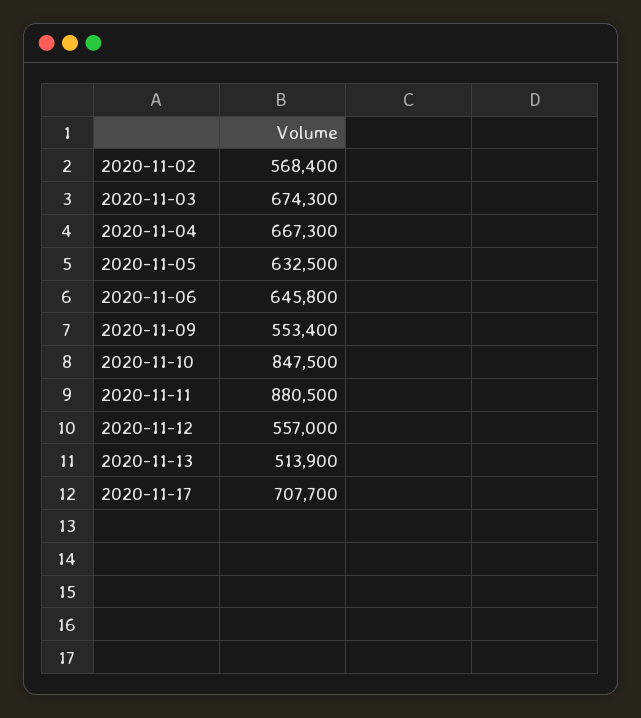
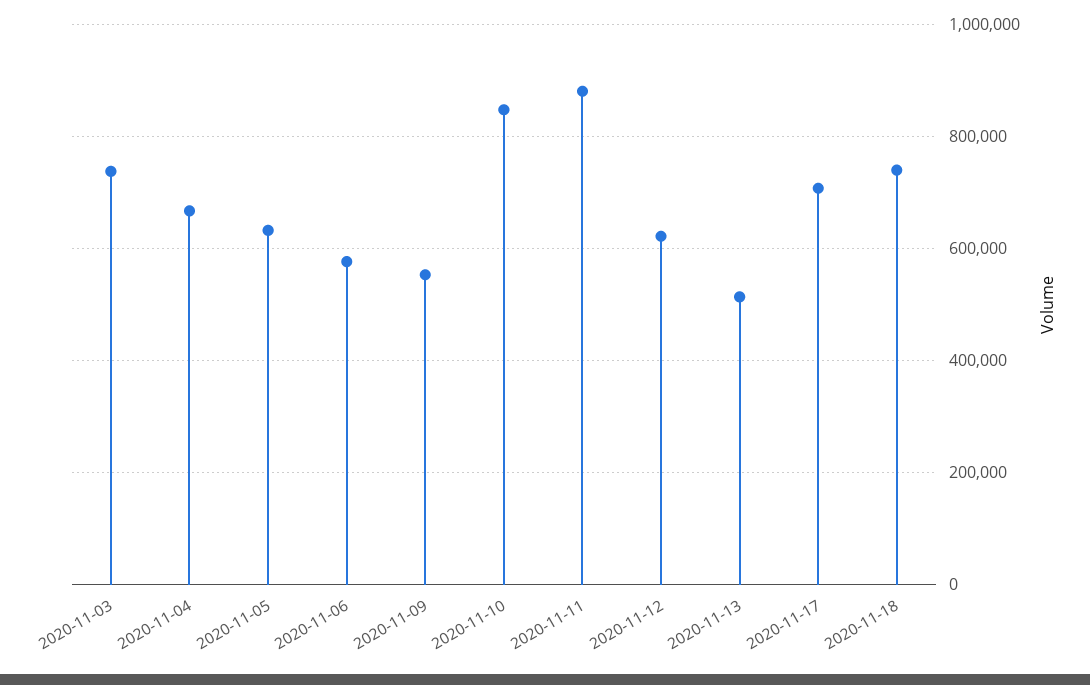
2020-11-02: 568400 -> none
2020-11-03: 674300 -> 740000
2020-11-06: 645800 -> 580000
2020-11-12: 557000 -> 620000
2020-11-18: none -> 740000

